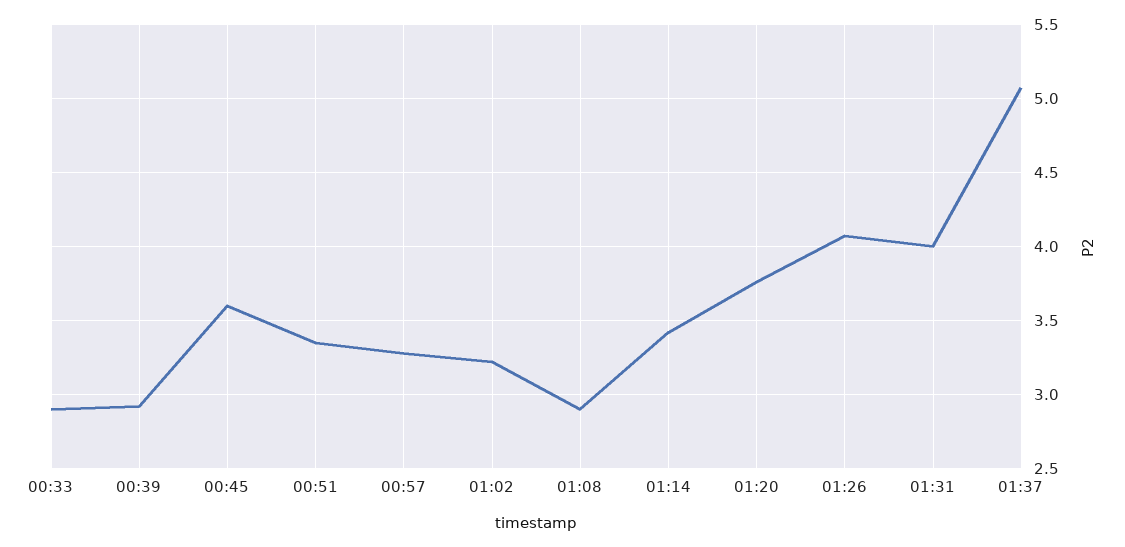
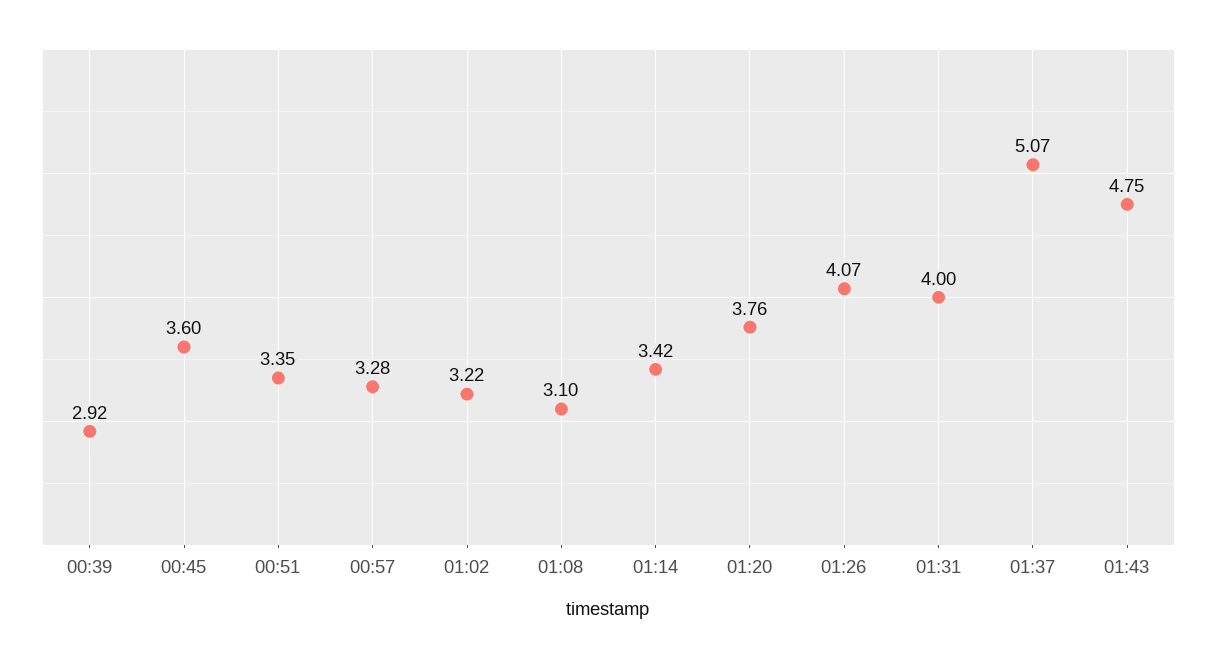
00:33: 2.9 -> none
01:08: 2.9 -> 3.1
01:43: none -> 4.75

